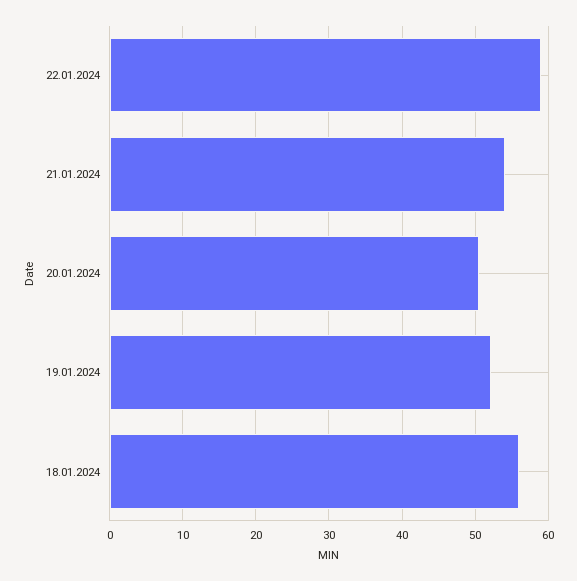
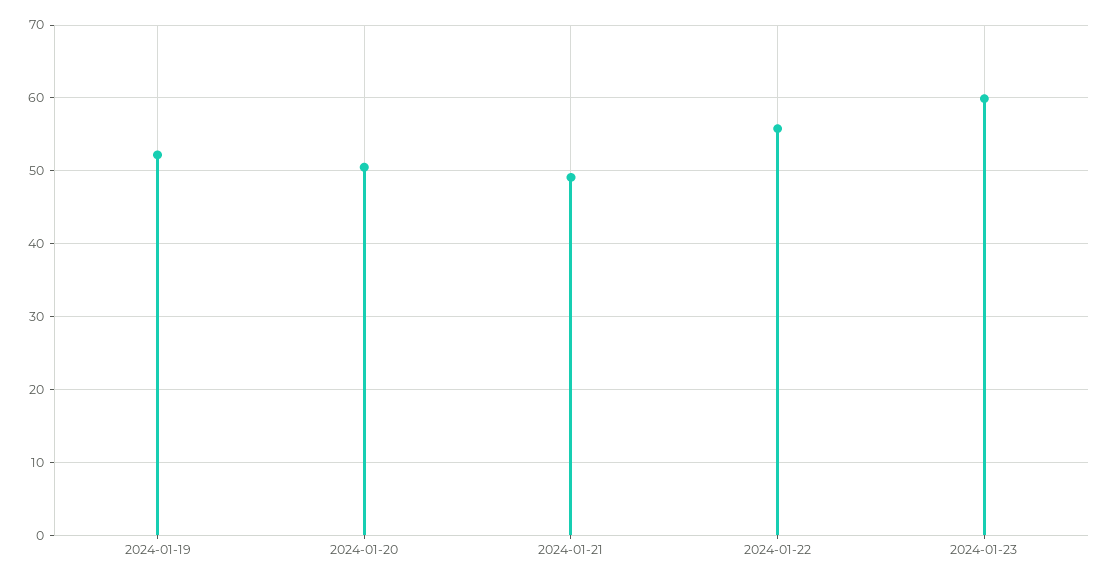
22.01.2024: 59 -> 56
21.01.2024: 54 -> 49
18.01.2024: 56 -> none
2024-01-23: none -> 60

